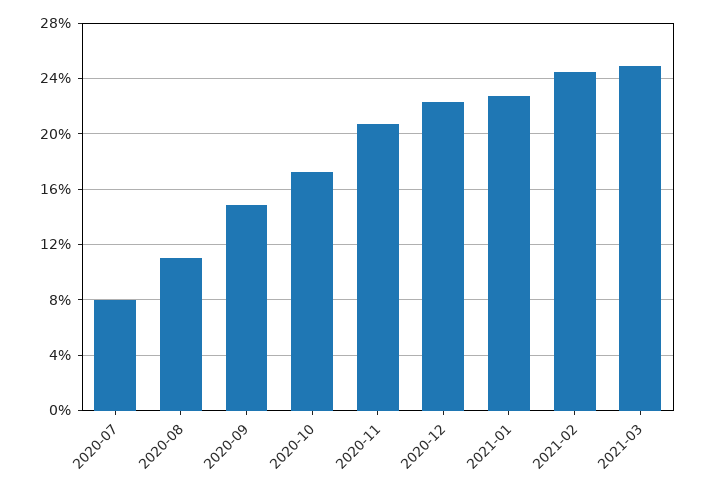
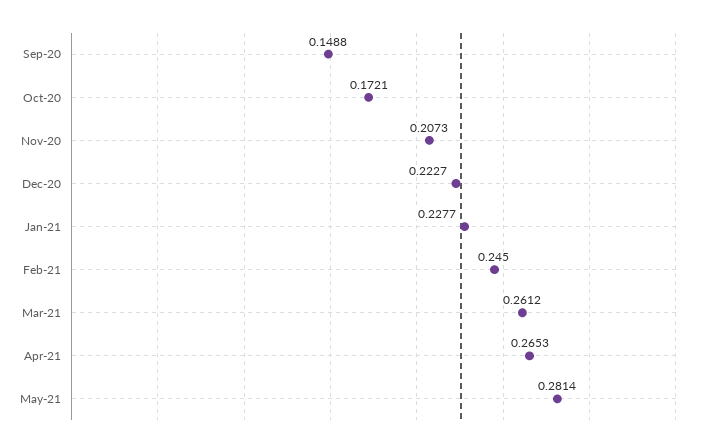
2020-07: 0.08 -> none
2020-08: 0.11 -> none
2021-03: 0.25 -> 0.2612
Apr-21: none -> 0.2653
May-21: none -> 0.2814

